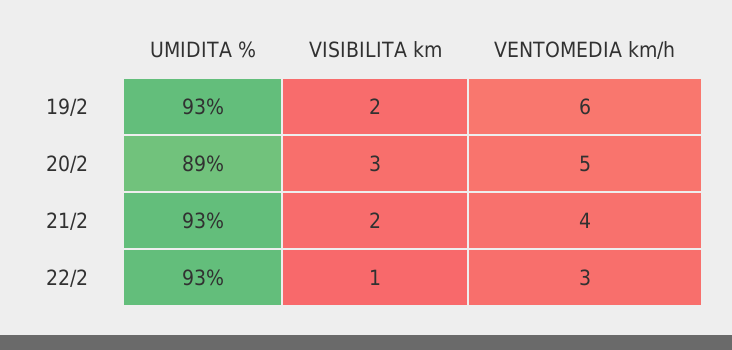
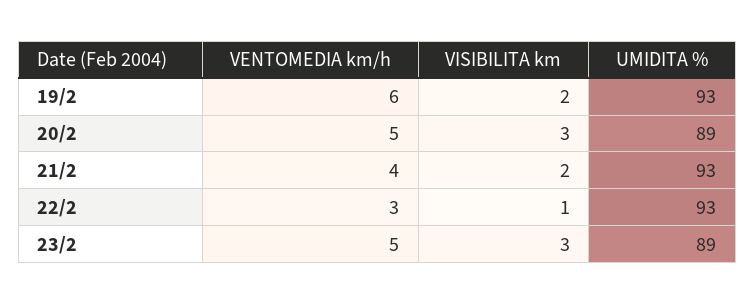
VENTOMEDIA km/h, 23/2: none -> 5
VISIBILITA km, 23/2: none -> 3
UMIDITA %, 23/2: none -> 89

